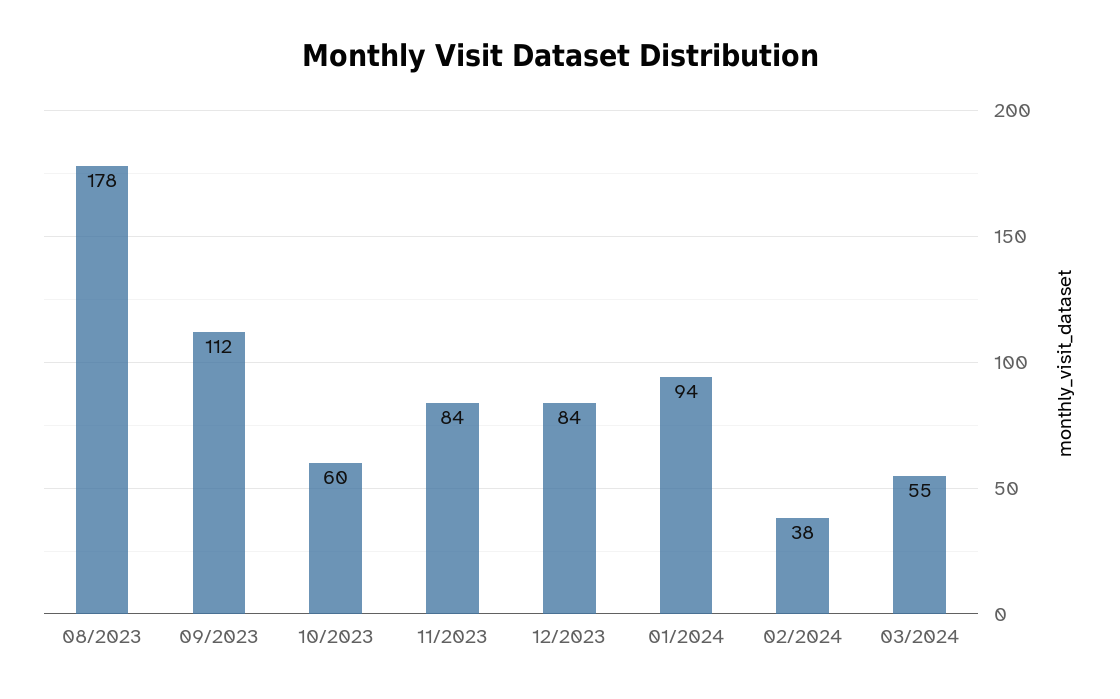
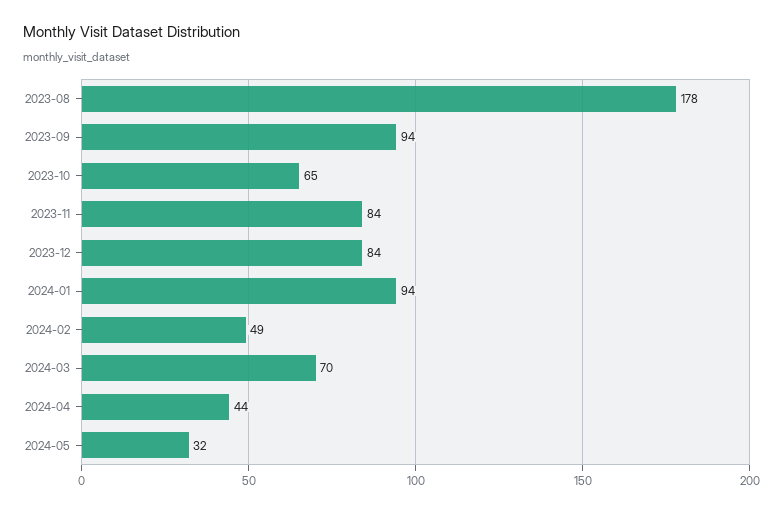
09/2023: 112 -> 94
10/2023: 60 -> 65
02/2024: 38 -> 49
03/2024: 55 -> 70
2024-04: none -> 44
2024-05: none -> 32

